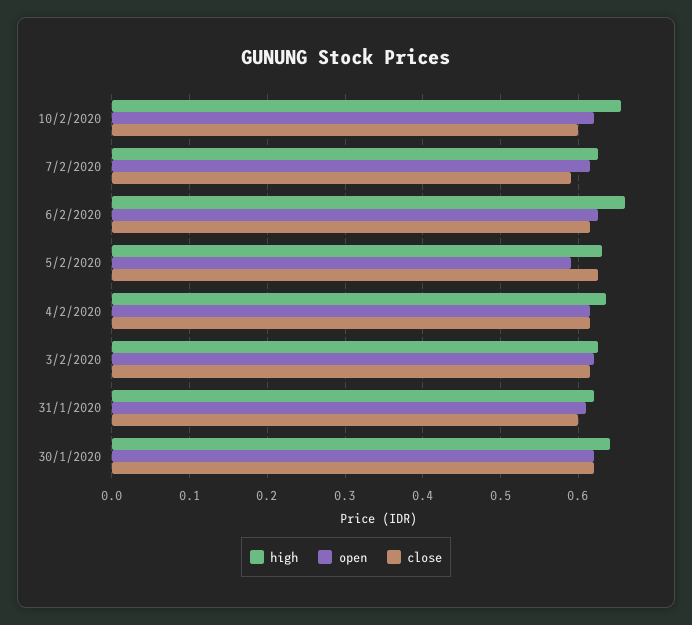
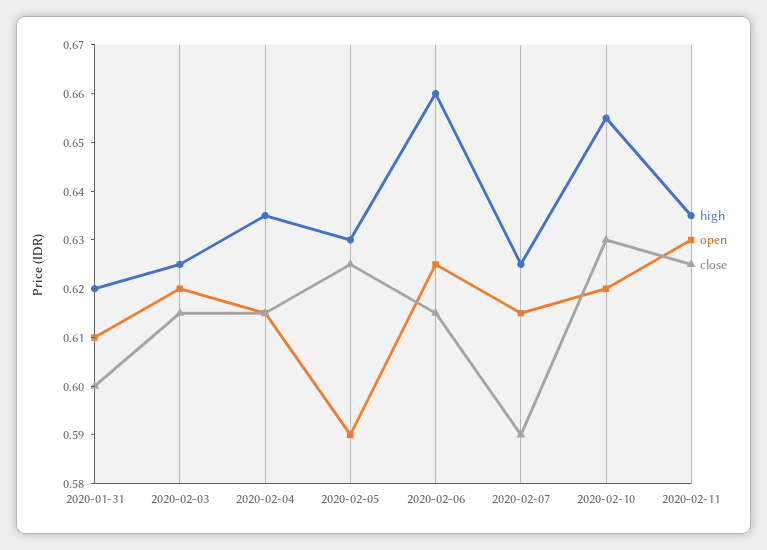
close, 10/2/2020: 0.6 -> 0.63
high, 30/1/2020: 0.64 -> none
open, 30/1/2020: 0.62 -> none
close, 30/1/2020: 0.62 -> none
high, 2020-02-11: none -> 0.635
open, 2020-02-11: none -> 0.63
close, 2020-02-11: none -> 0.625

